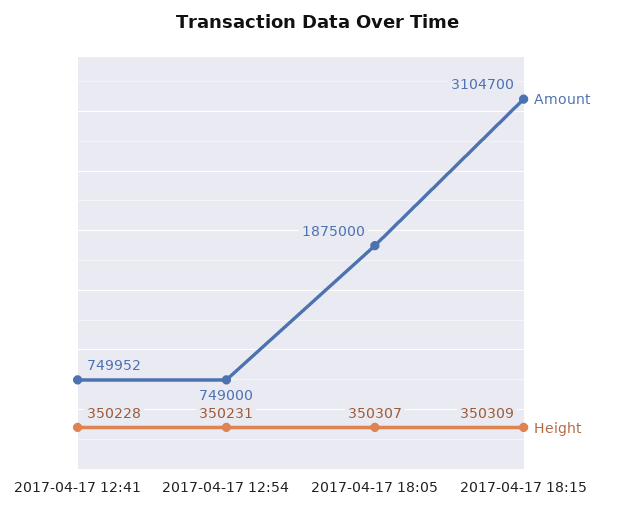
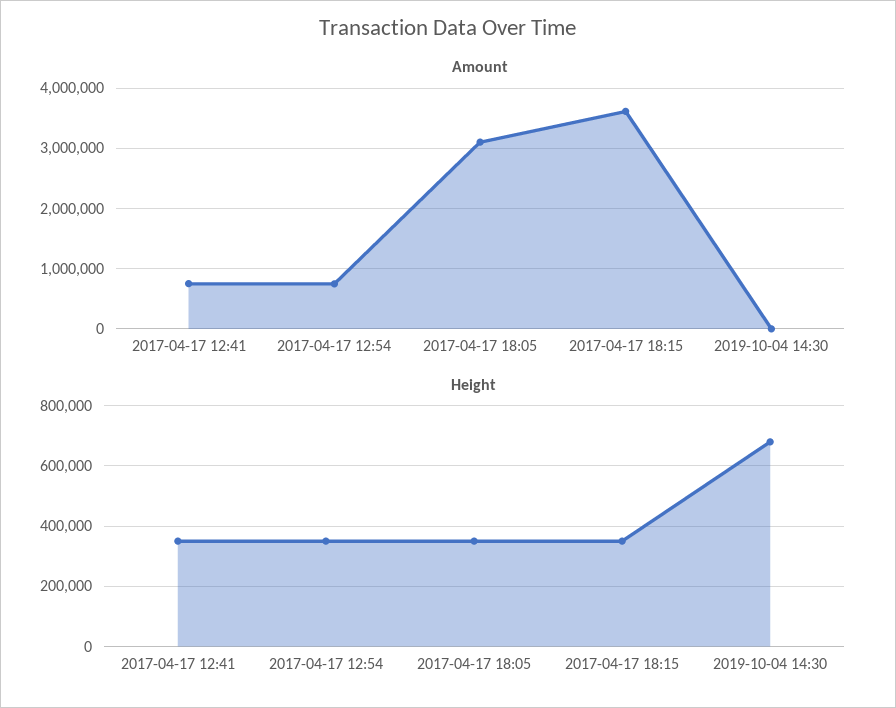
Amount, 2017-04-17 18:05: 1875000 -> 3100000
Amount, 2017-04-17 18:15: 3104700 -> 3600000
Amount, 2019-10-04 14:30: none -> 0
Height, 2019-10-04 14:30: none -> 680000

